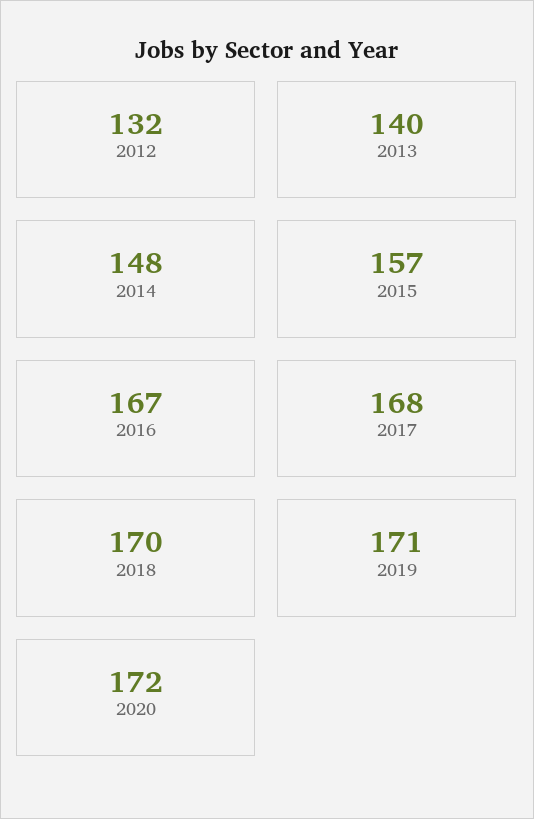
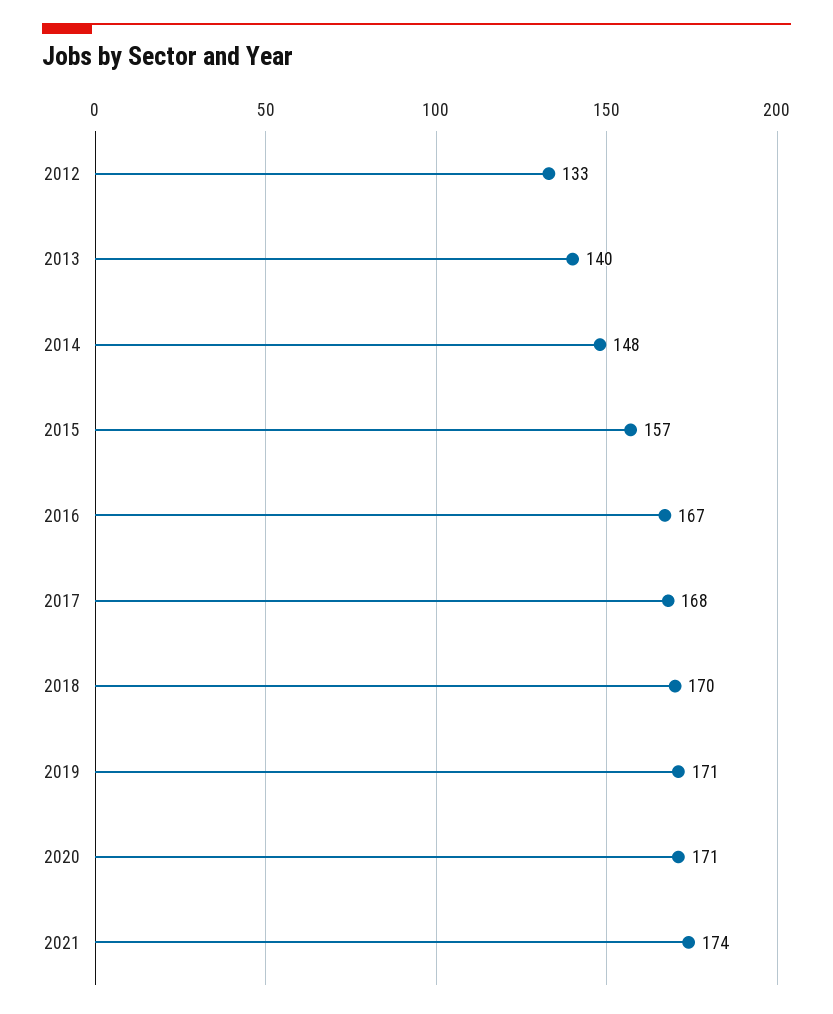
2012: 132 -> 133
2020: 172 -> 171
2021: none -> 174

